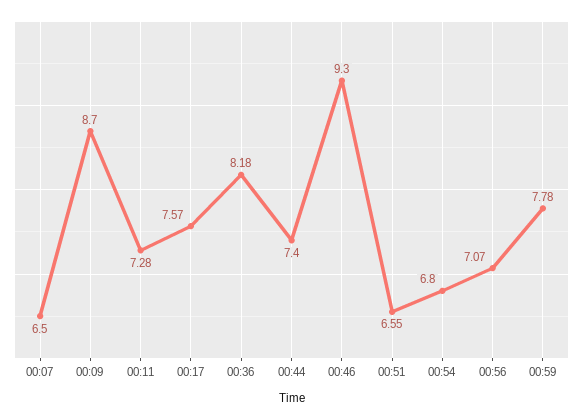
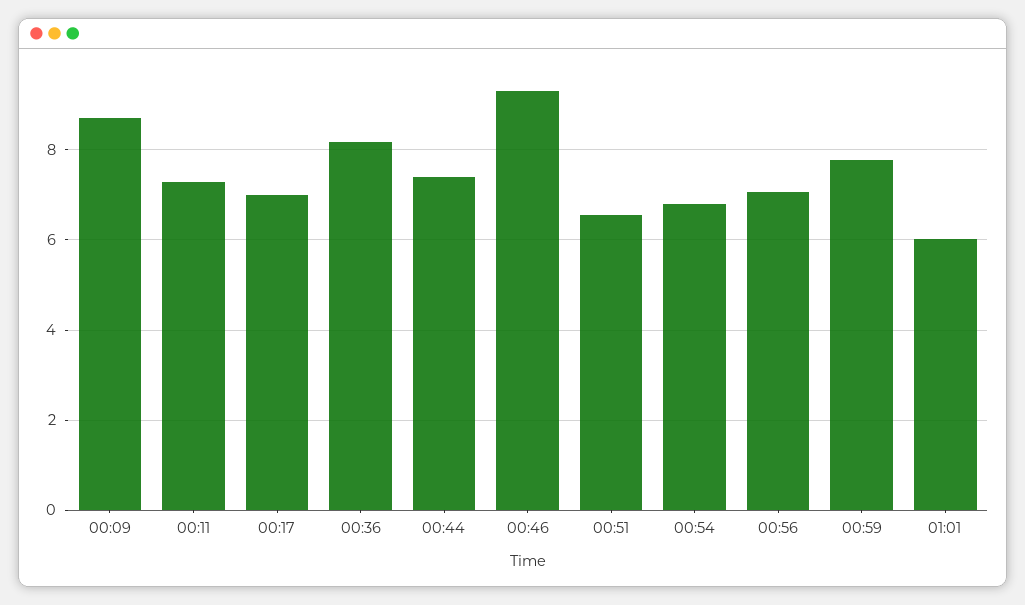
00:07: 6.5 -> none
00:17: 7.57 -> 7
01:01: none -> 6

